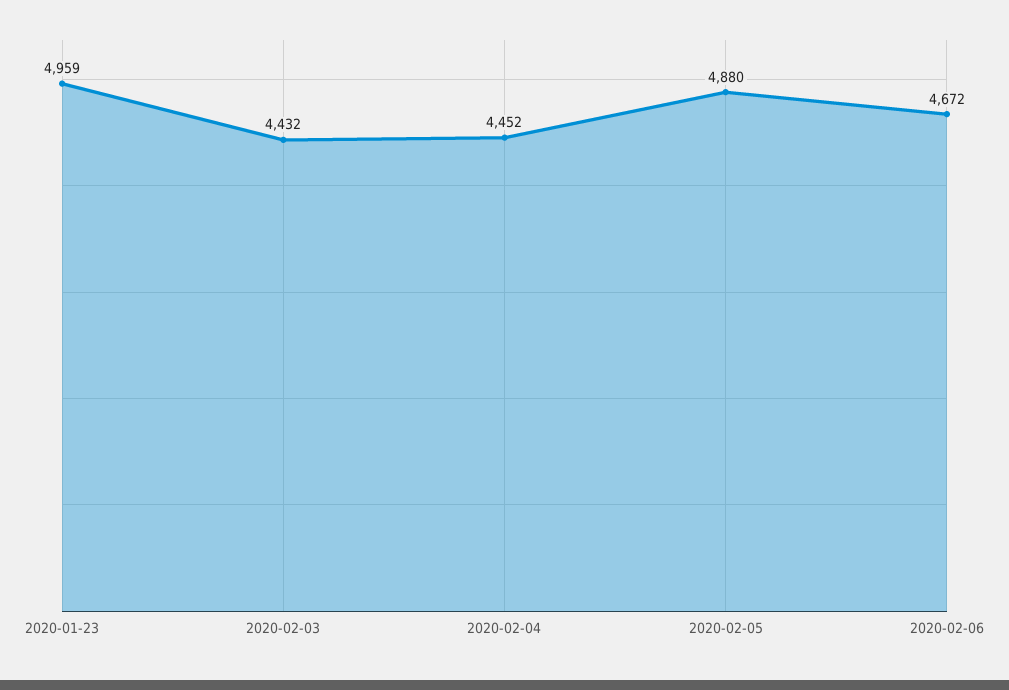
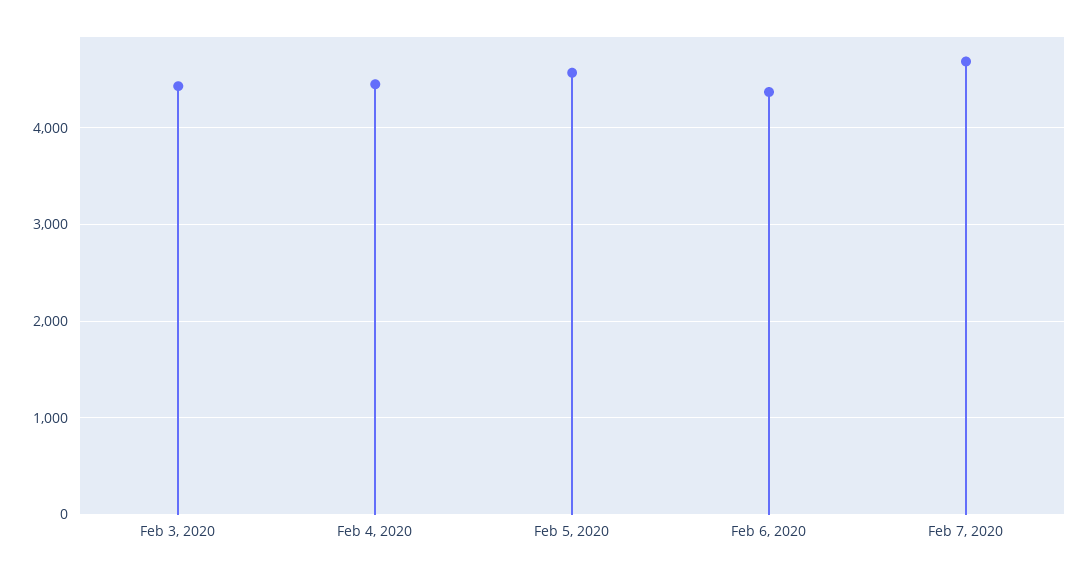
2020-01-23: 4959 -> none
2020-02-05: 4880 -> 4600
2020-02-06: 4672 -> 4400
Feb 7, 2020: none -> 4700

